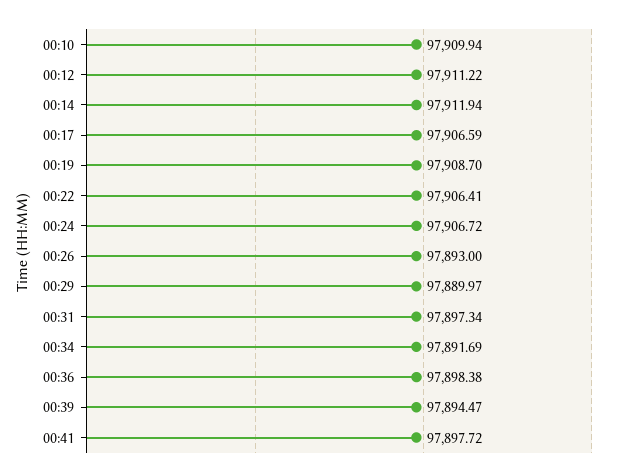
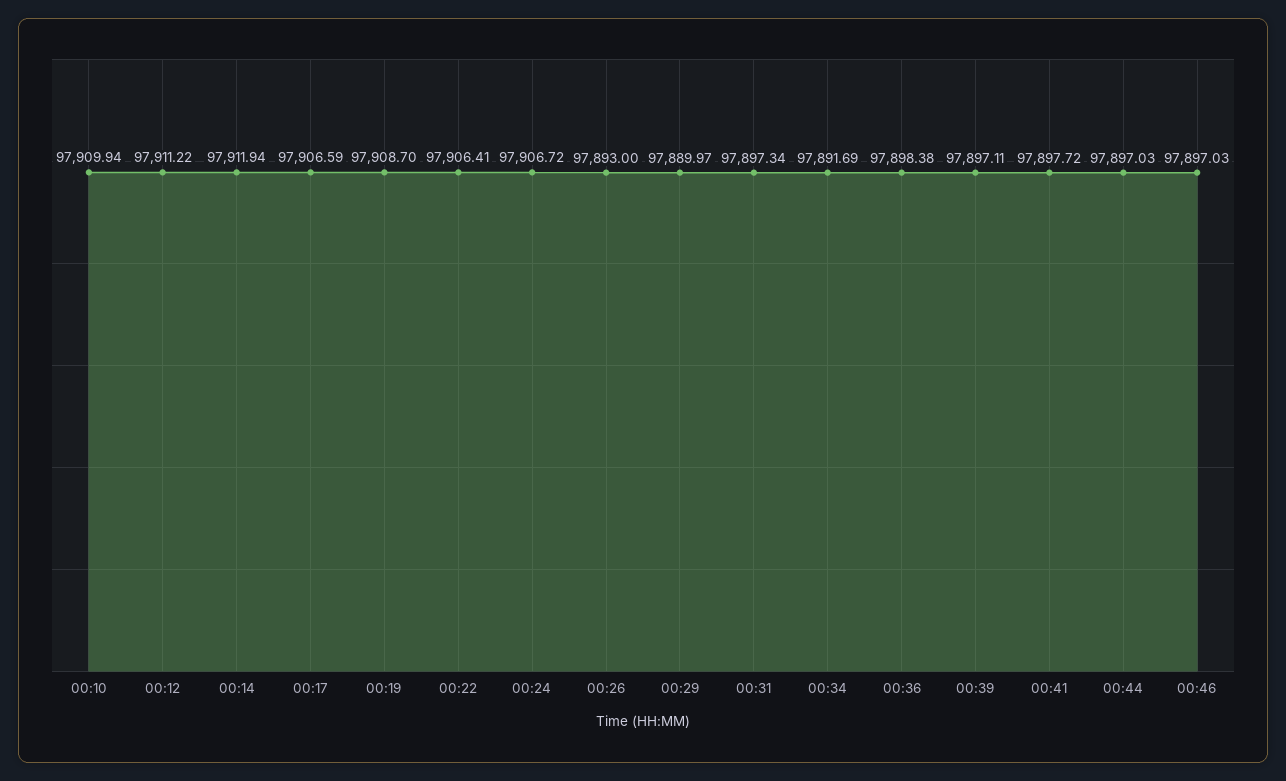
00:39: 97894.47 -> 97897.11
00:44: none -> 97897.03
00:46: none -> 97897.03

